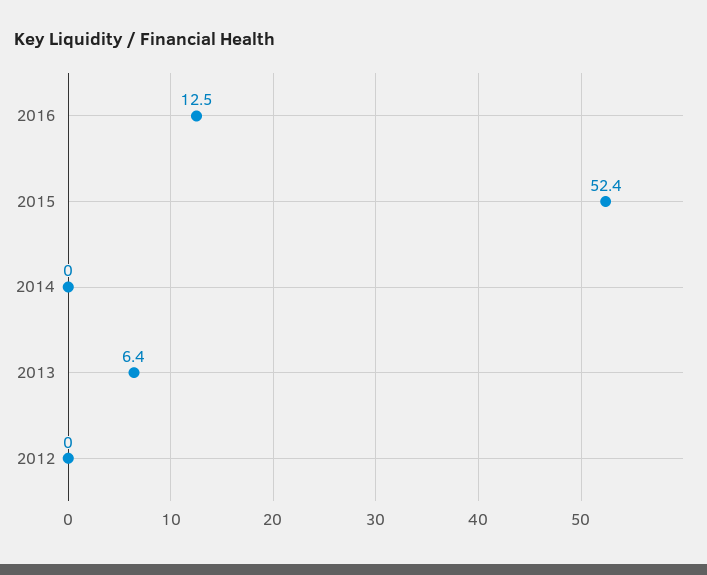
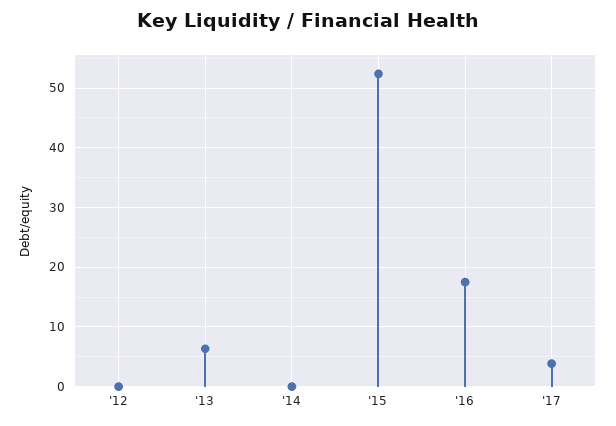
2016: 12.5 -> 18
'17: none -> 4

